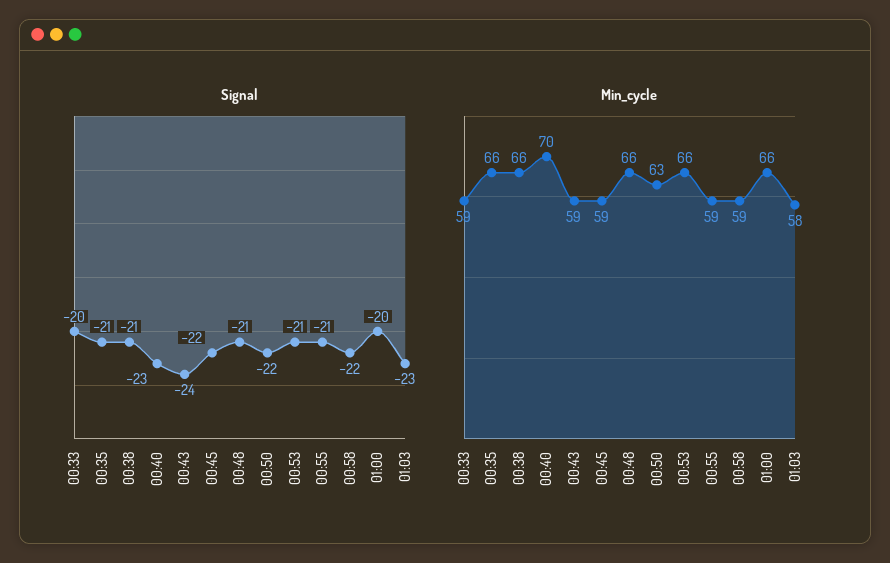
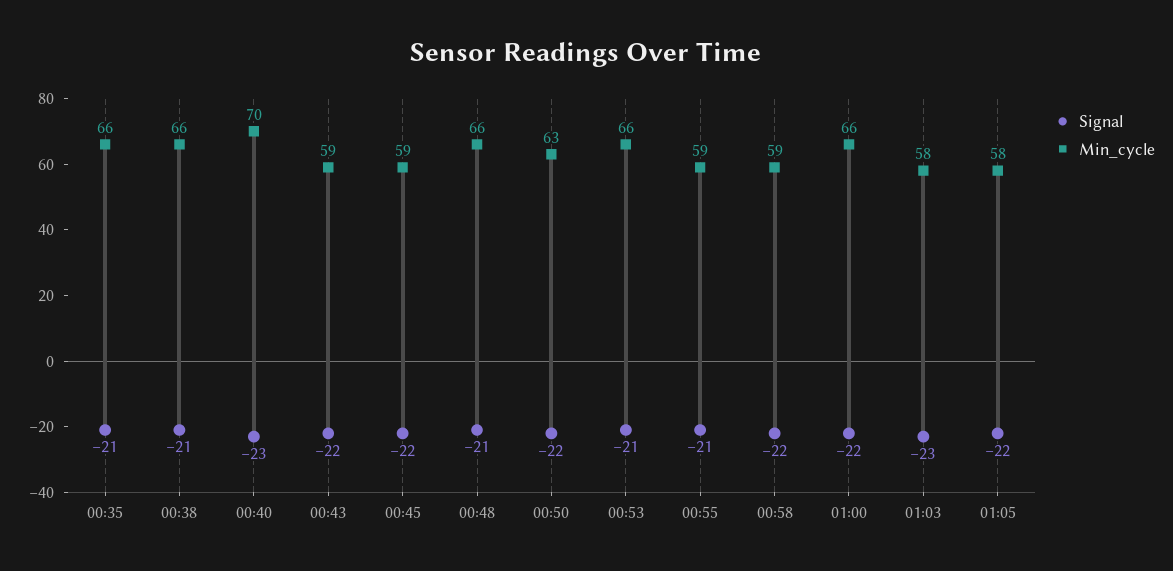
Signal, 00:33: -20 -> none
Signal, 00:43: -24 -> -22
Signal, 01:00: -20 -> -22
Min_cycle, 00:33: 59 -> none
Signal, 01:05: none -> -22
Min_cycle, 01:05: none -> 58

